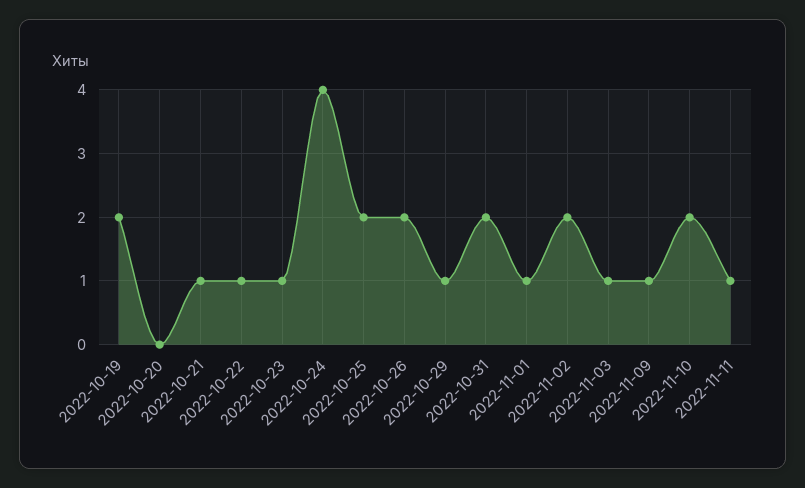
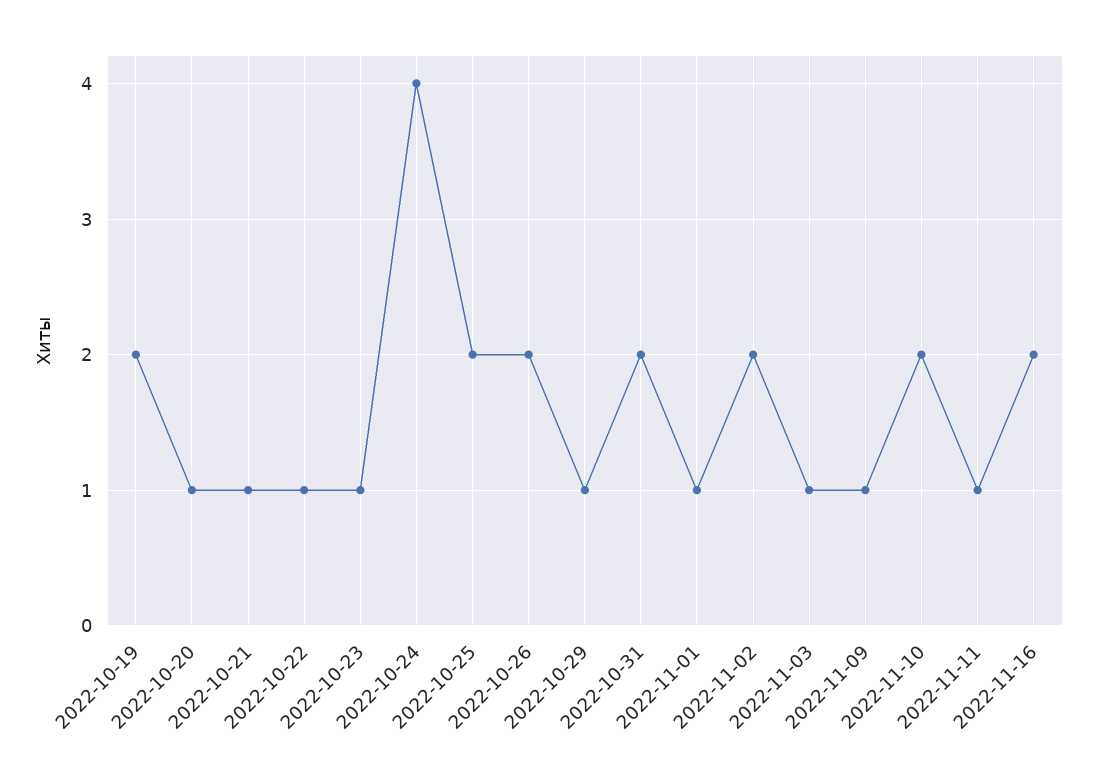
2022-10-20: 0 -> 1
2022-11-16: none -> 2

